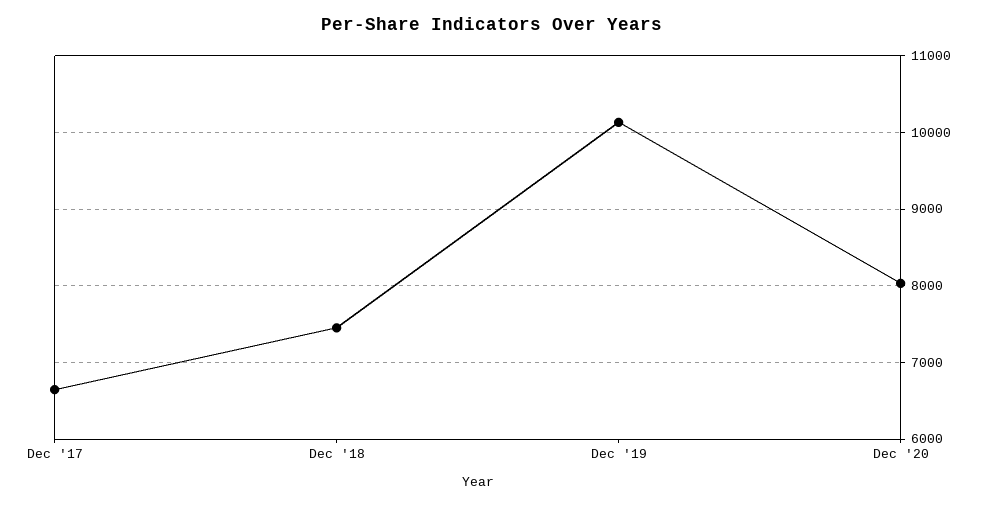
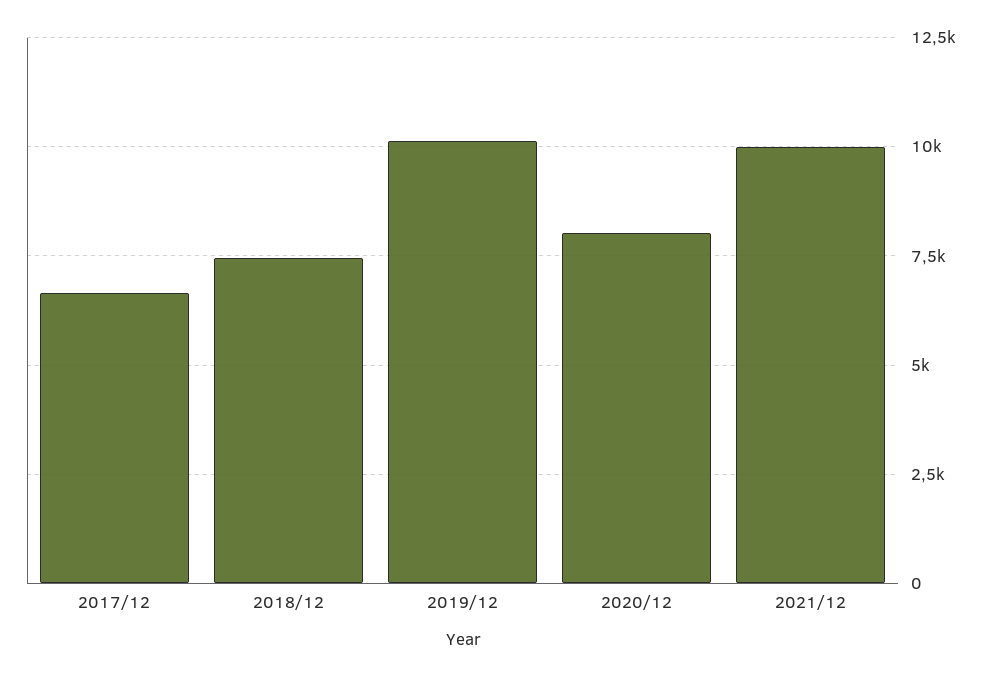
2021/12: none -> 10000

